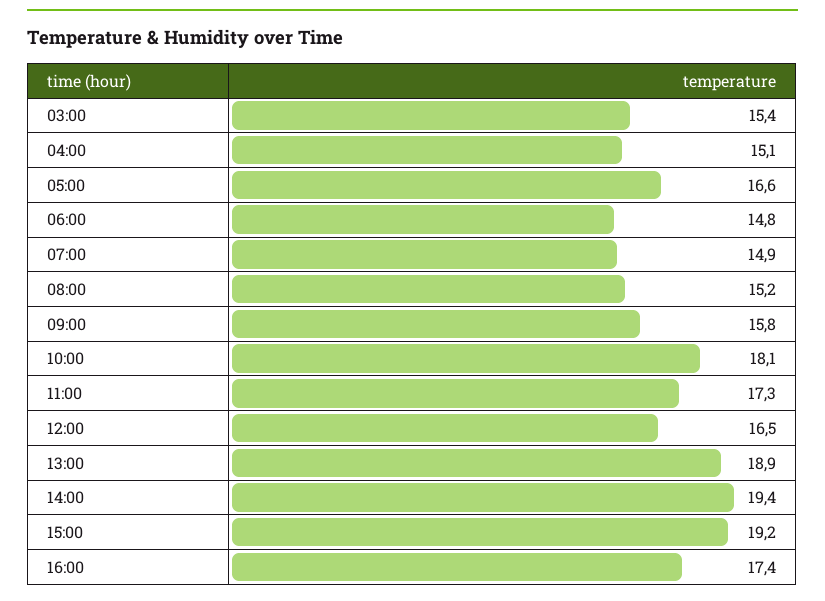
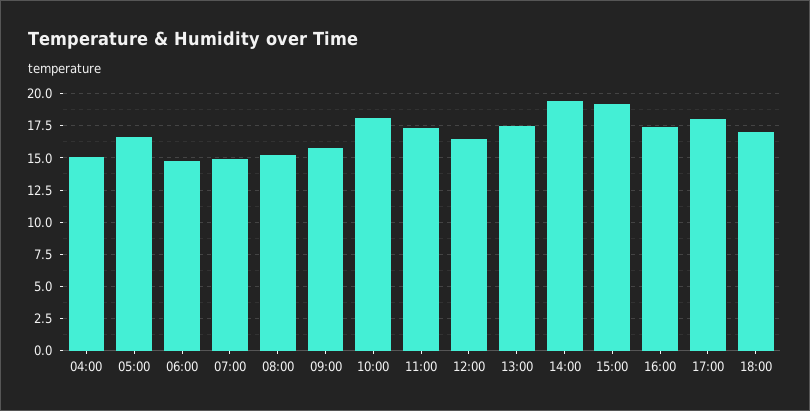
03:00: 15.4 -> none
13:00: 18.9 -> 17.5
17:00: none -> 18
18:00: none -> 17

